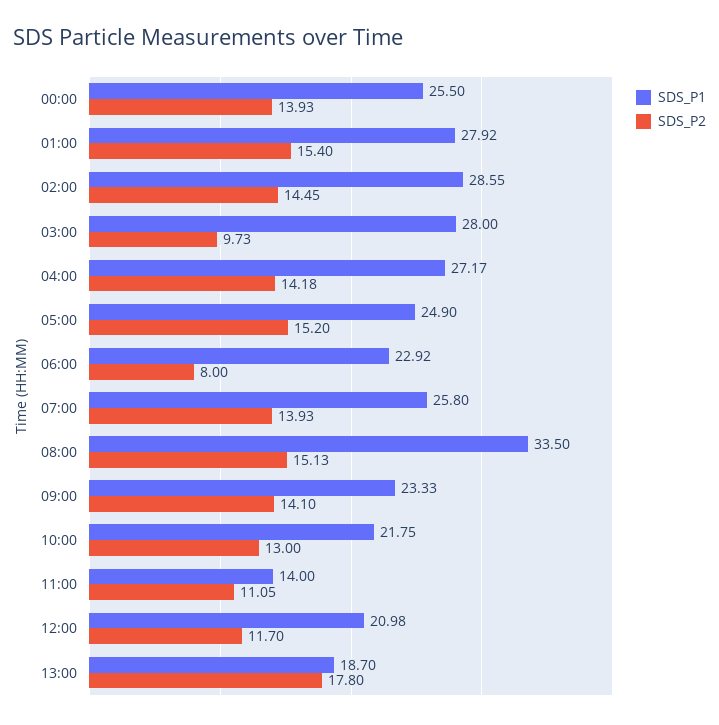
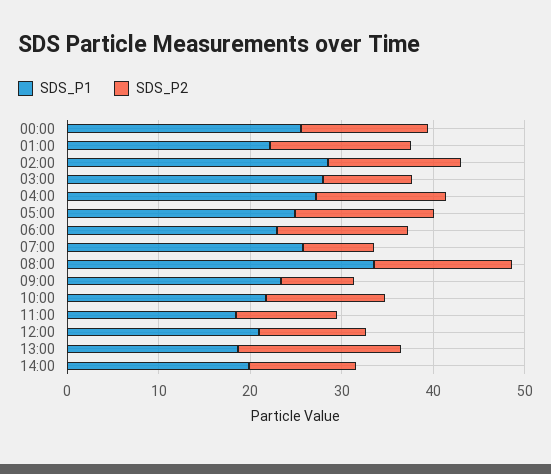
SDS_P1, 01:00: 27.92 -> 22
SDS_P2, 06:00: 8 -> 14
SDS_P2, 07:00: 13.93 -> 8
SDS_P2, 09:00: 14.1 -> 8
SDS_P1, 11:00: 14 -> 18
SDS_P1, 14:00: none -> 20
SDS_P2, 14:00: none -> 12

